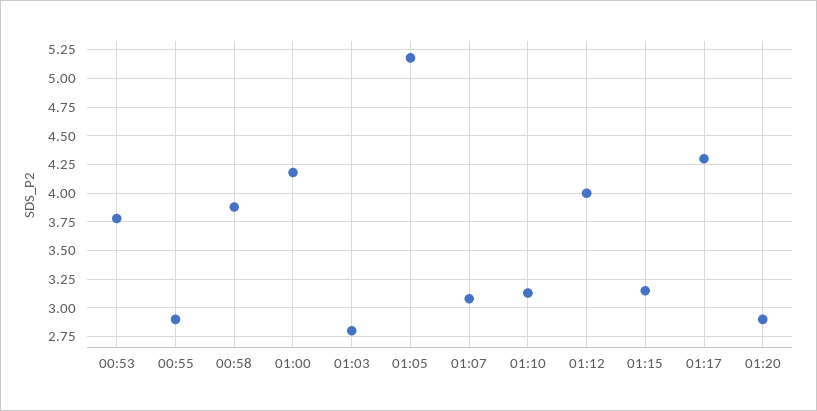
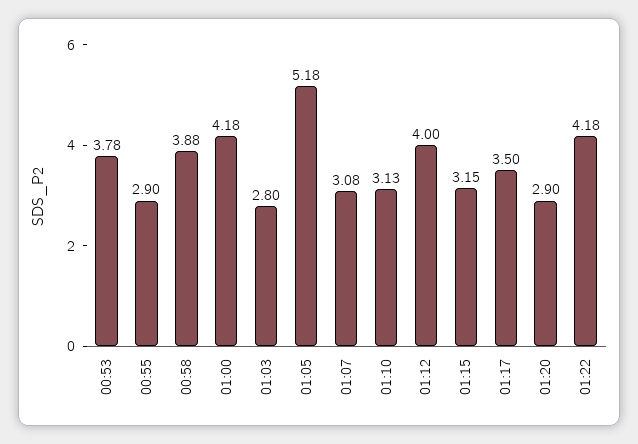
01:17: 4.25 -> 3.5
01:22: none -> 4.18

